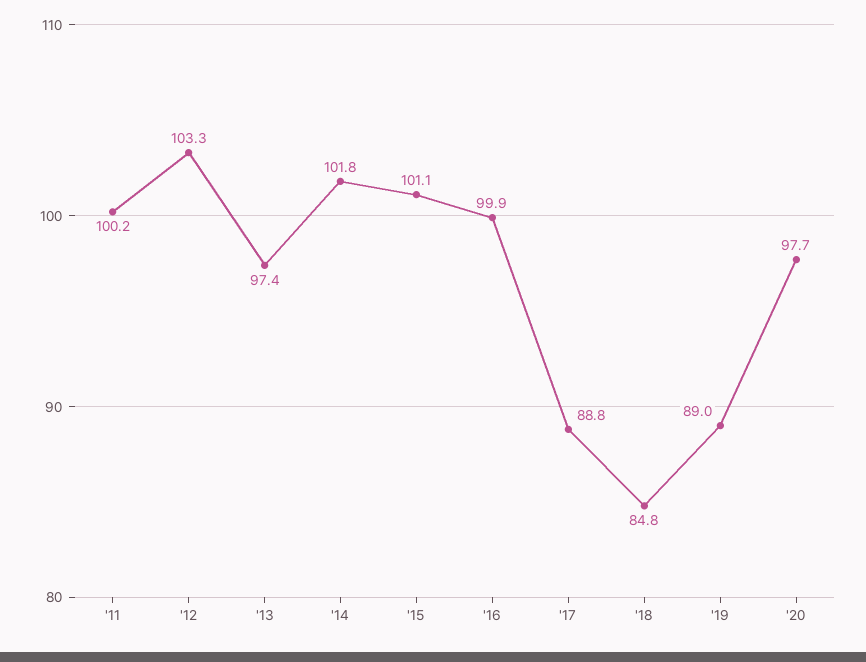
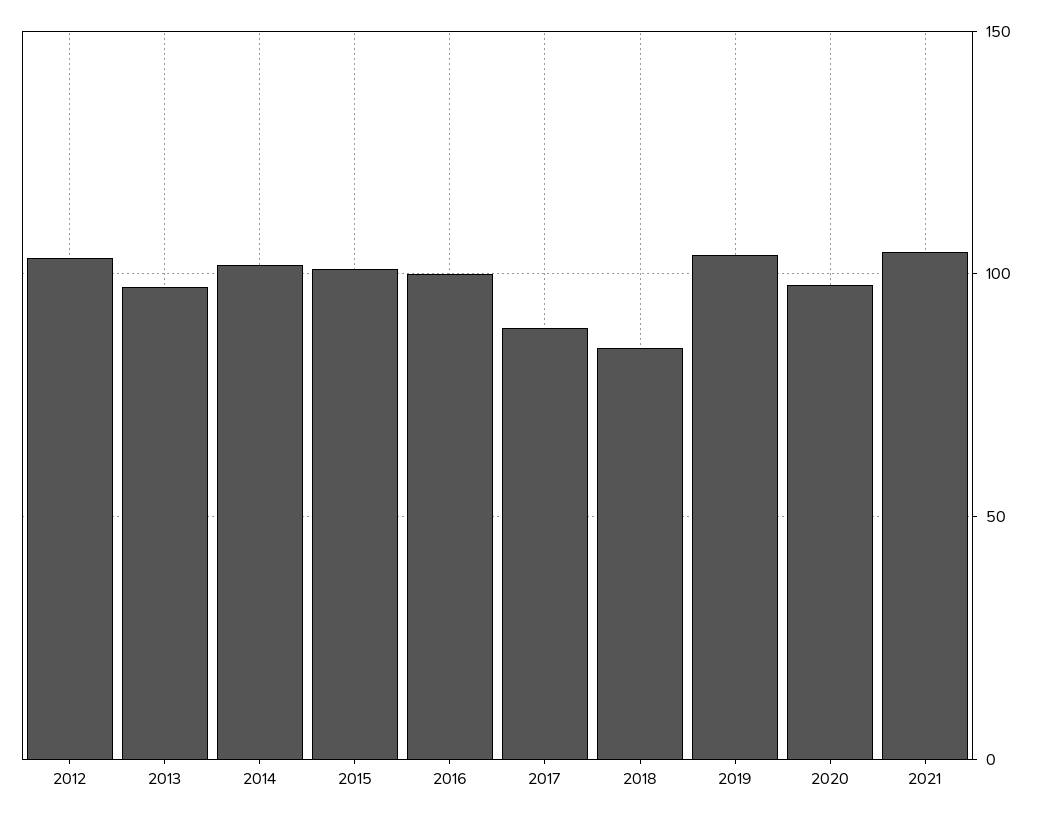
'11: 100.2 -> none
'19: 89 -> 105
2021: none -> 105

